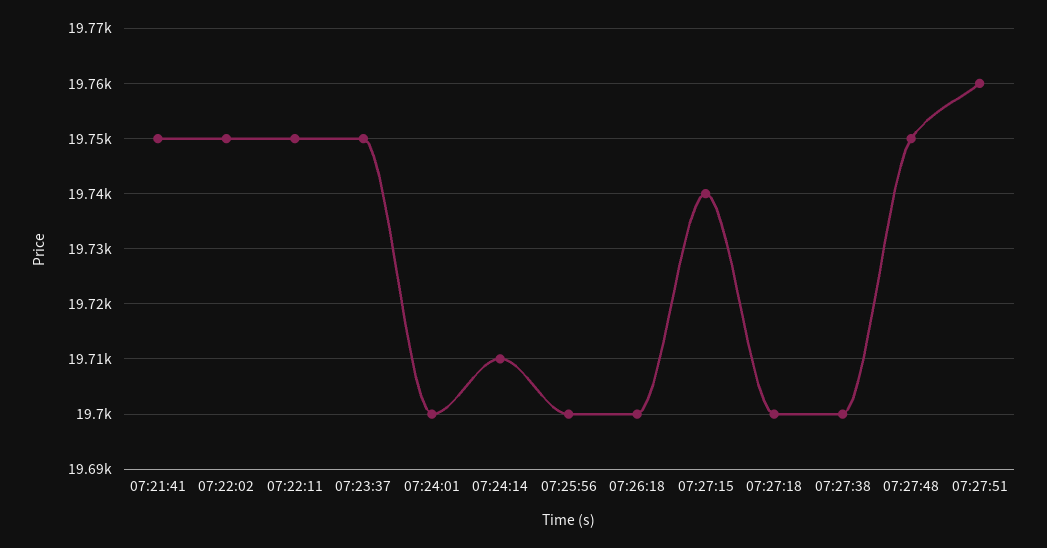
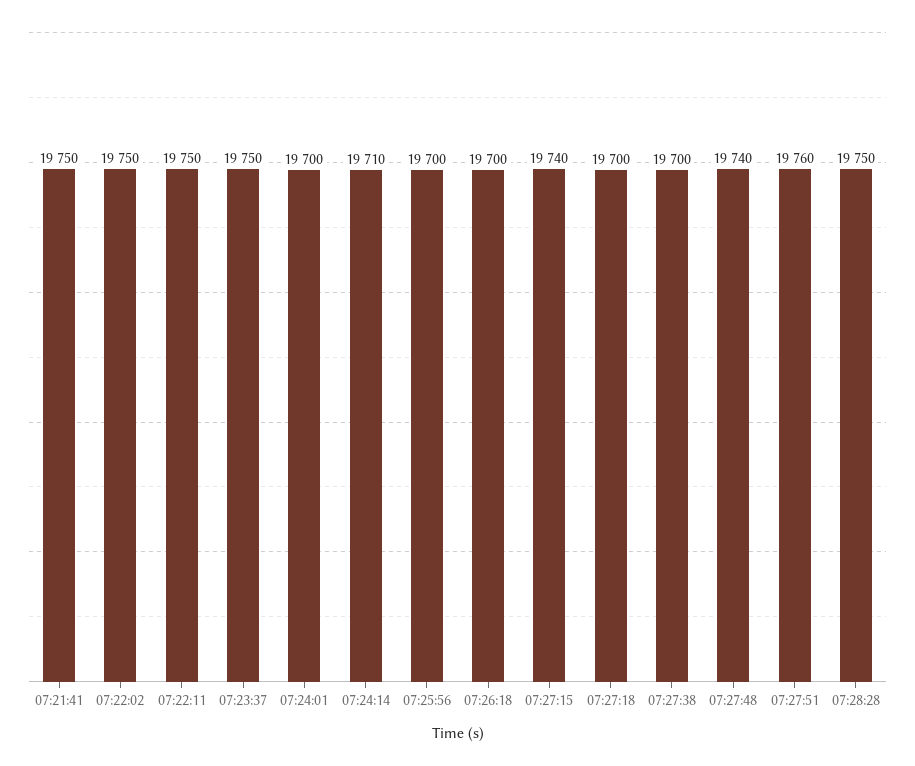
07:27:48: 19750 -> 19740
07:28:28: none -> 19750

